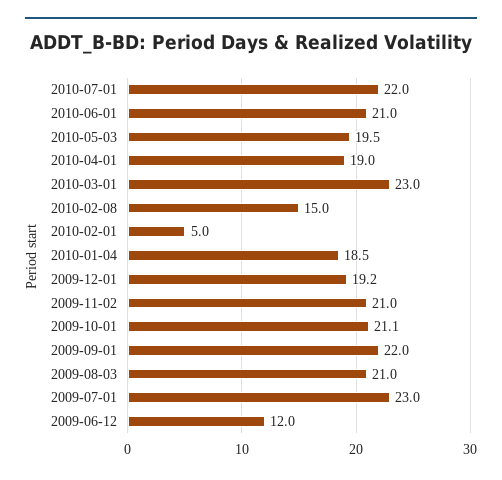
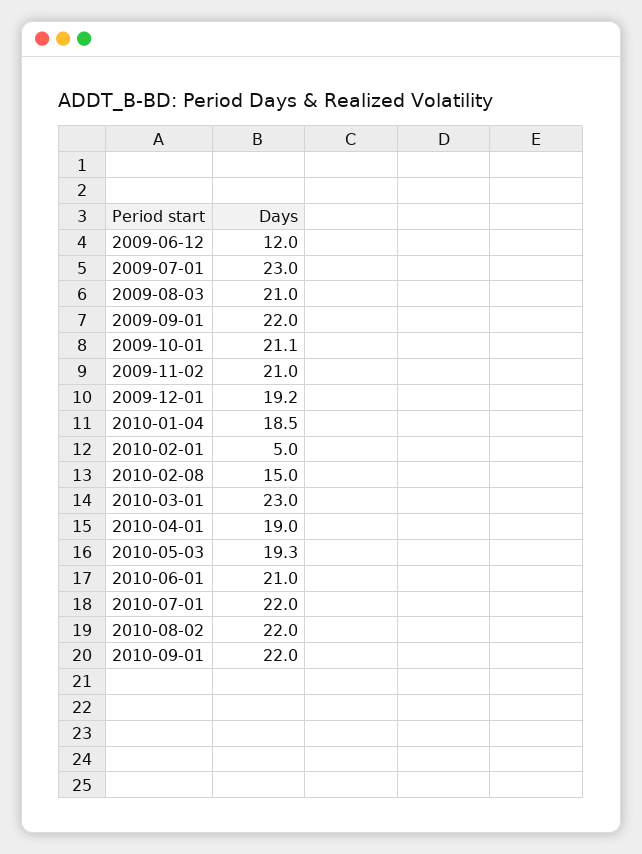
2010-05-03: 19.5 -> 19.3
2010-08-02: none -> 22
2010-09-01: none -> 22

